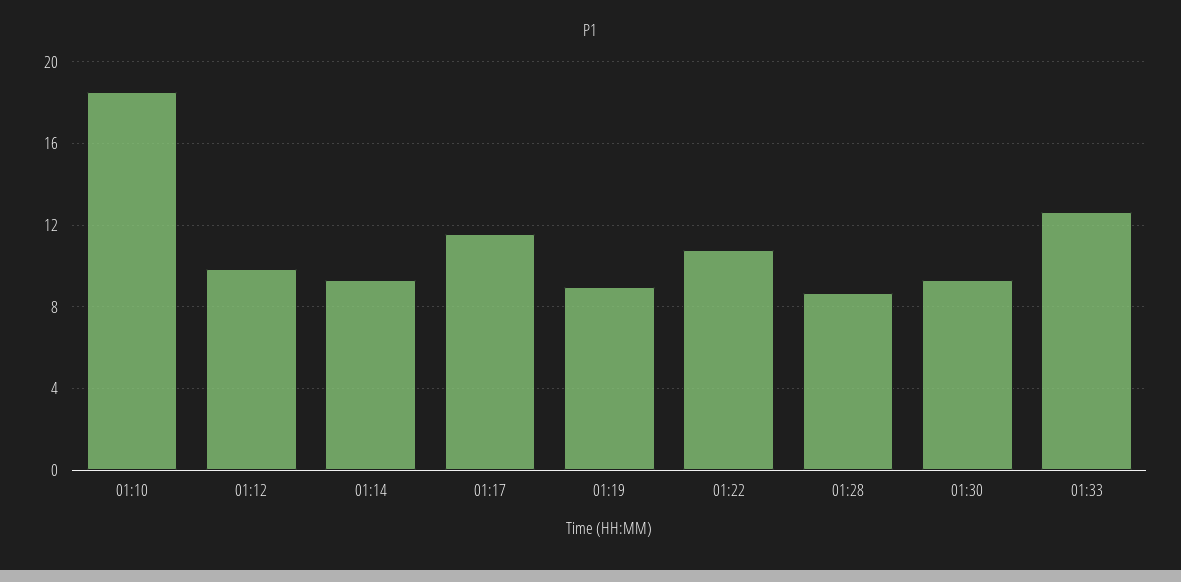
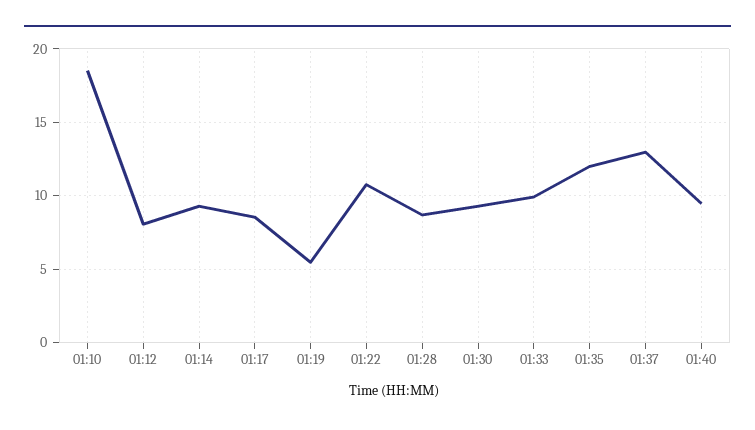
01:12: 10 -> 8
01:17: 11.5 -> 8.5
01:19: 9 -> 5.5
01:33: 12.5 -> 10
01:35: none -> 12
01:37: none -> 13
01:40: none -> 9.5

